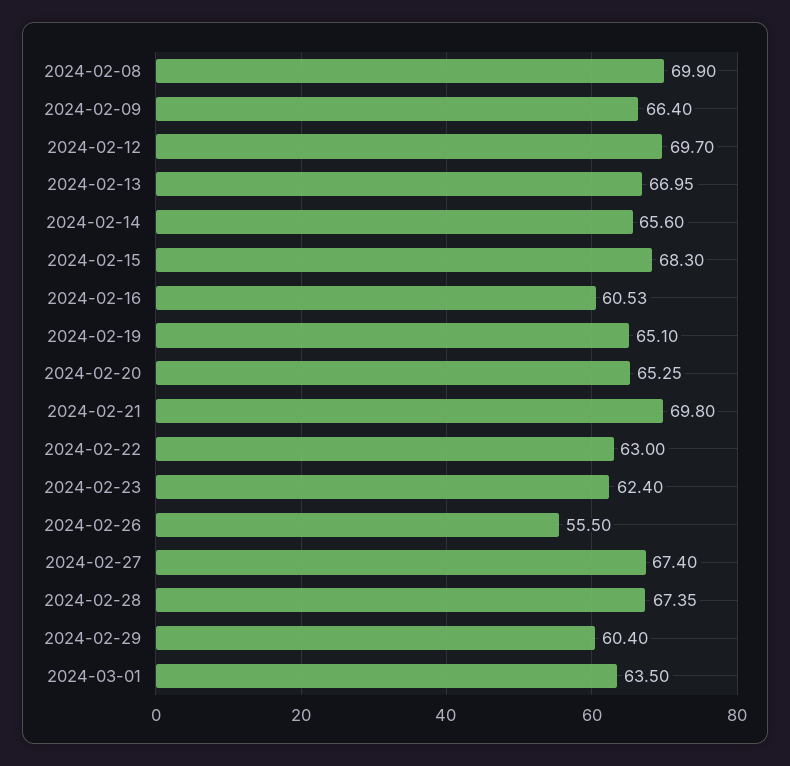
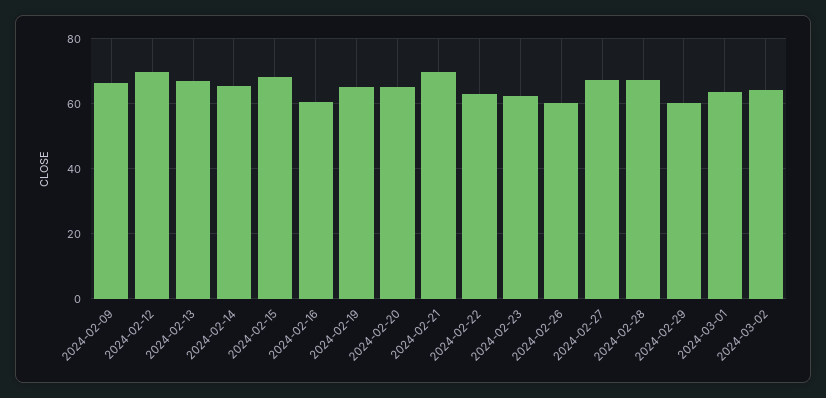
2024-02-08: 69.9 -> none
2024-02-26: 55.5 -> 60
2024-03-02: none -> 64

